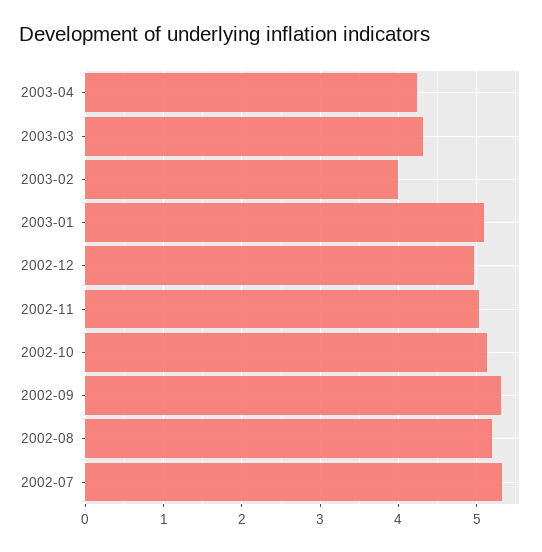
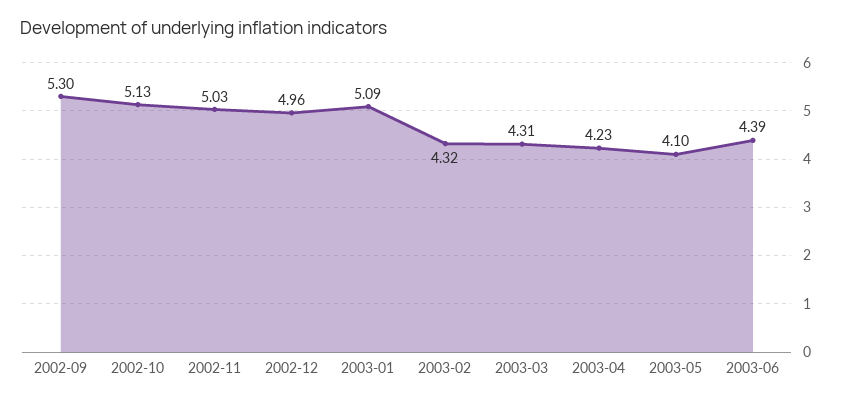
2003-02: 4 -> 4.32
2002-08: 5.2 -> none
2002-07: 5.3 -> none
2003-05: none -> 4.1
2003-06: none -> 4.39

